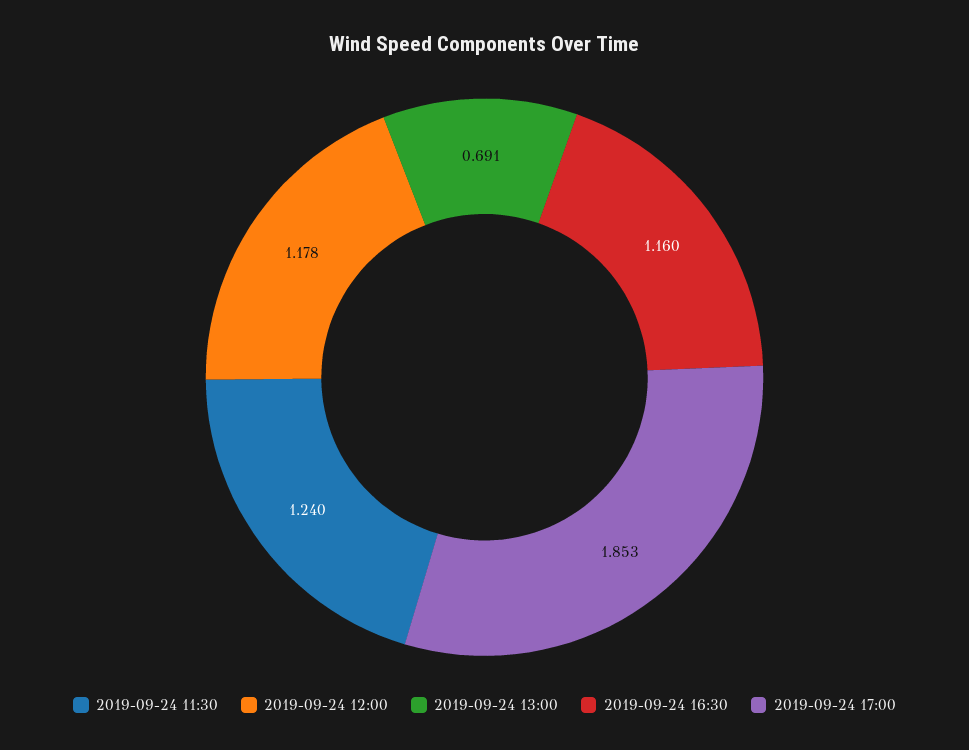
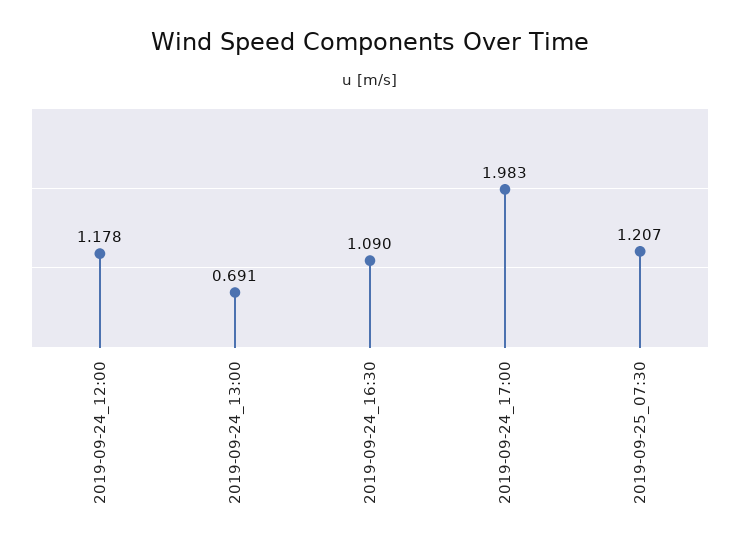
2019-09-24 11:30: 1.24 -> none
2019-09-24 16:30: 1.16 -> 1.09
2019-09-24 17:00: 1.853 -> 1.983
2019-09-25_07:30: none -> 1.207

